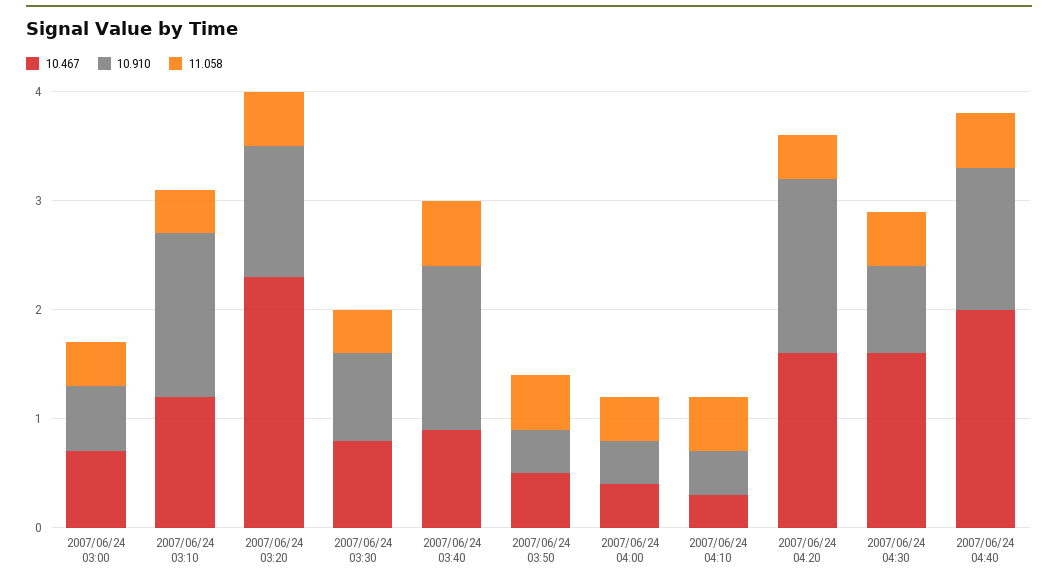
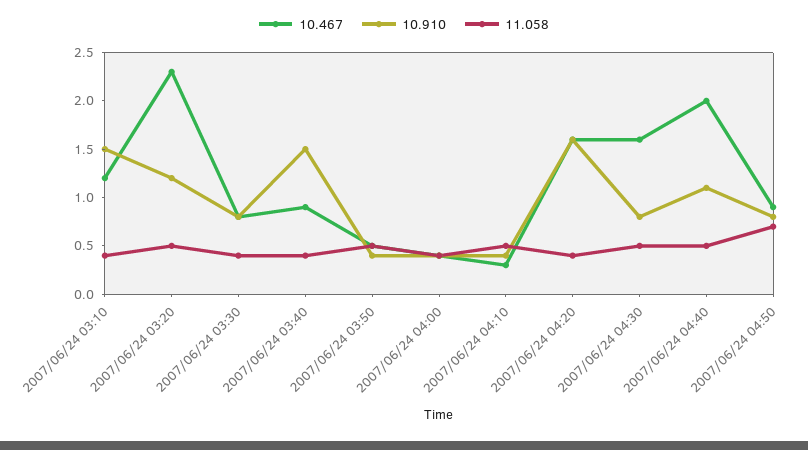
10.467, 2007/06/24 03:00: 0.7 -> none
10.910, 2007/06/24 03:00: 0.6 -> none
11.058, 2007/06/24 03:00: 0.4 -> none
11.058, 2007/06/24 03:40: 0.6 -> 0.4
10.910, 2007/06/24 04:40: 1.3 -> 1.1
10.467, 2007/06/24 04:50: none -> 0.9
10.910, 2007/06/24 04:50: none -> 0.8
11.058, 2007/06/24 04:50: none -> 0.7

